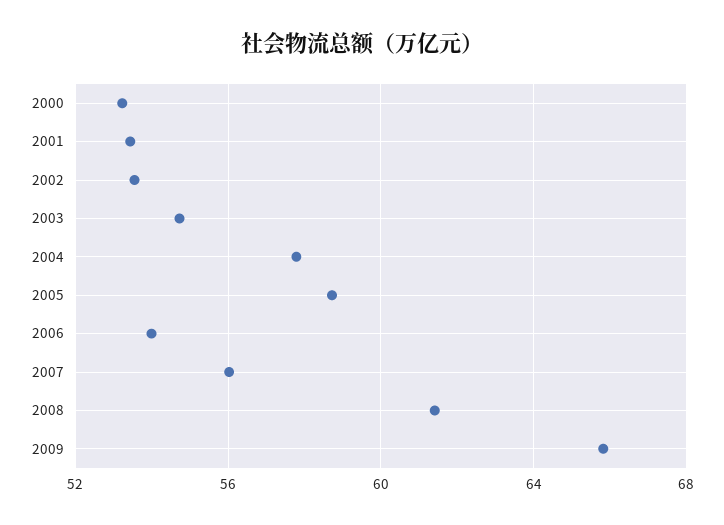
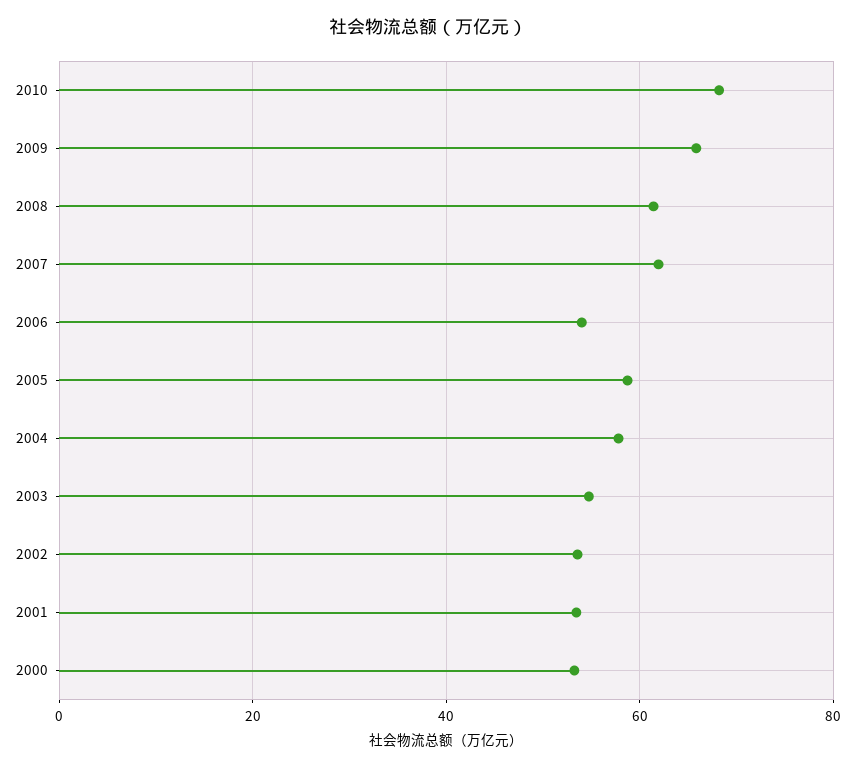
2007: 56 -> 62
2010: none -> 68

